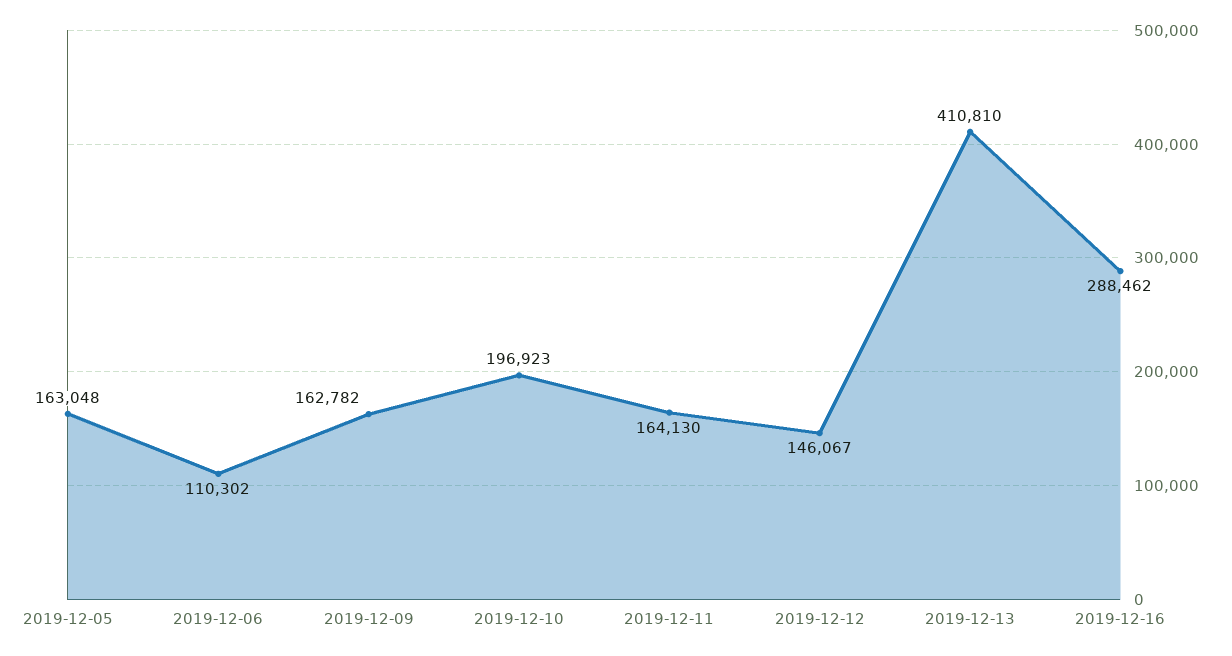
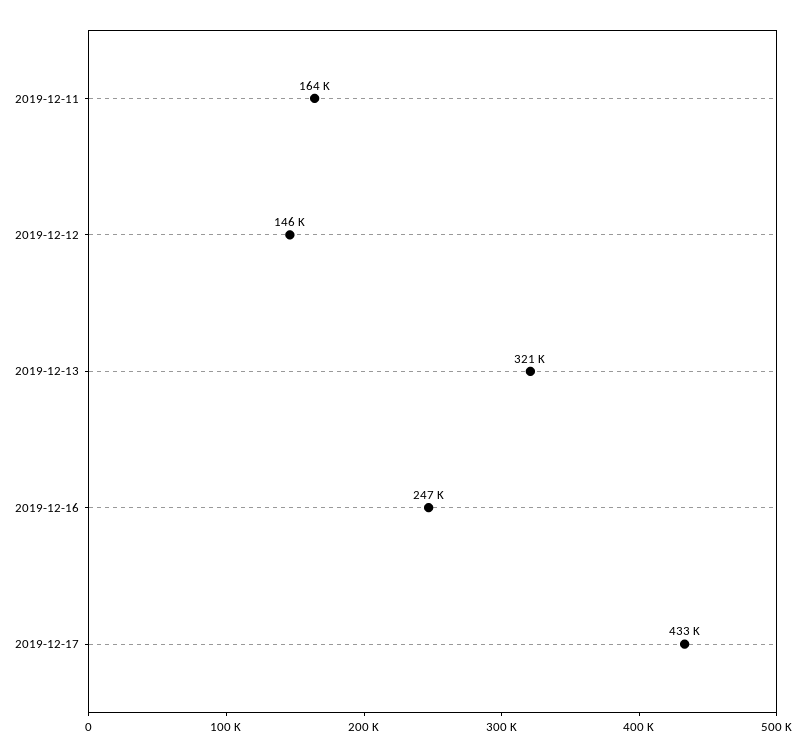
2019-12-05: 163048 -> none
2019-12-06: 110302 -> none
2019-12-09: 162782 -> none
2019-12-10: 196923 -> none
2019-12-13: 410810 -> 321000
2019-12-16: 288462 -> 247000
2019-12-17: none -> 433000

